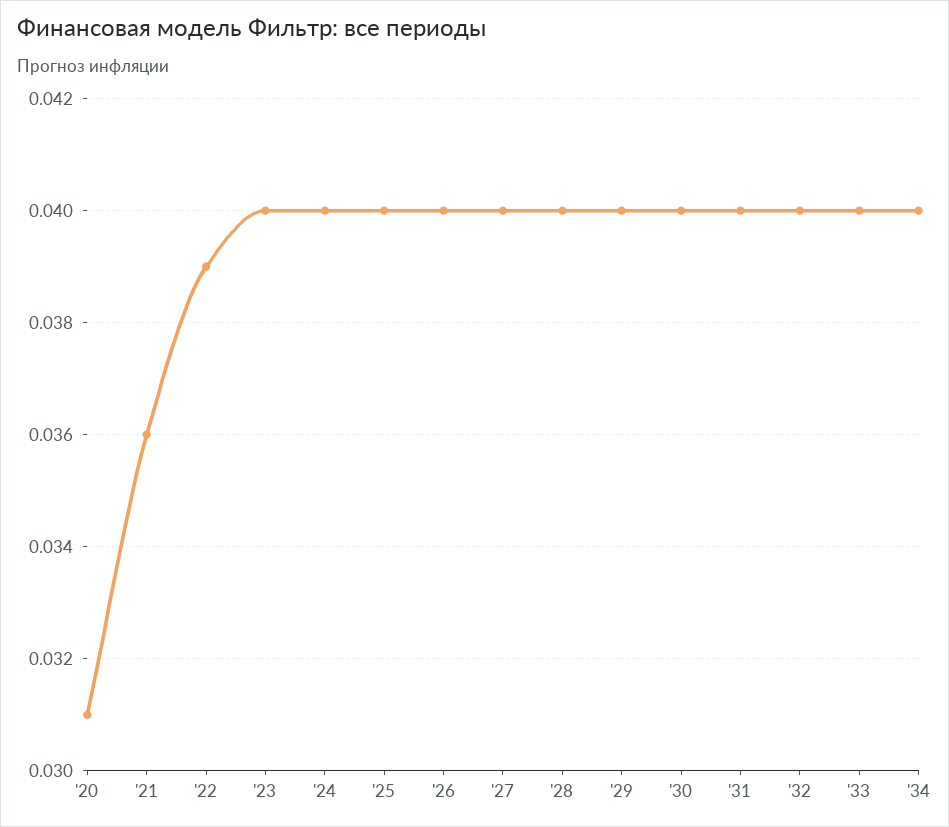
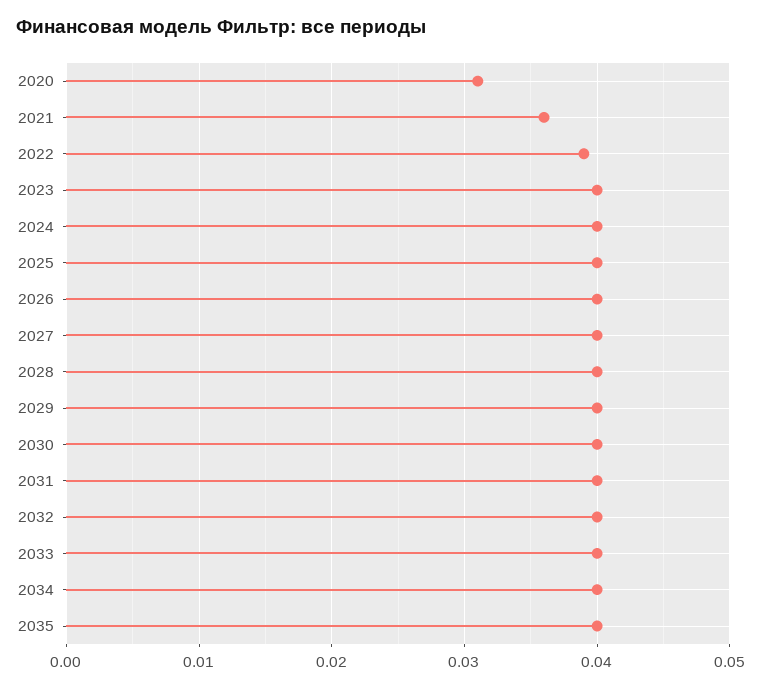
2035: none -> 0.04

